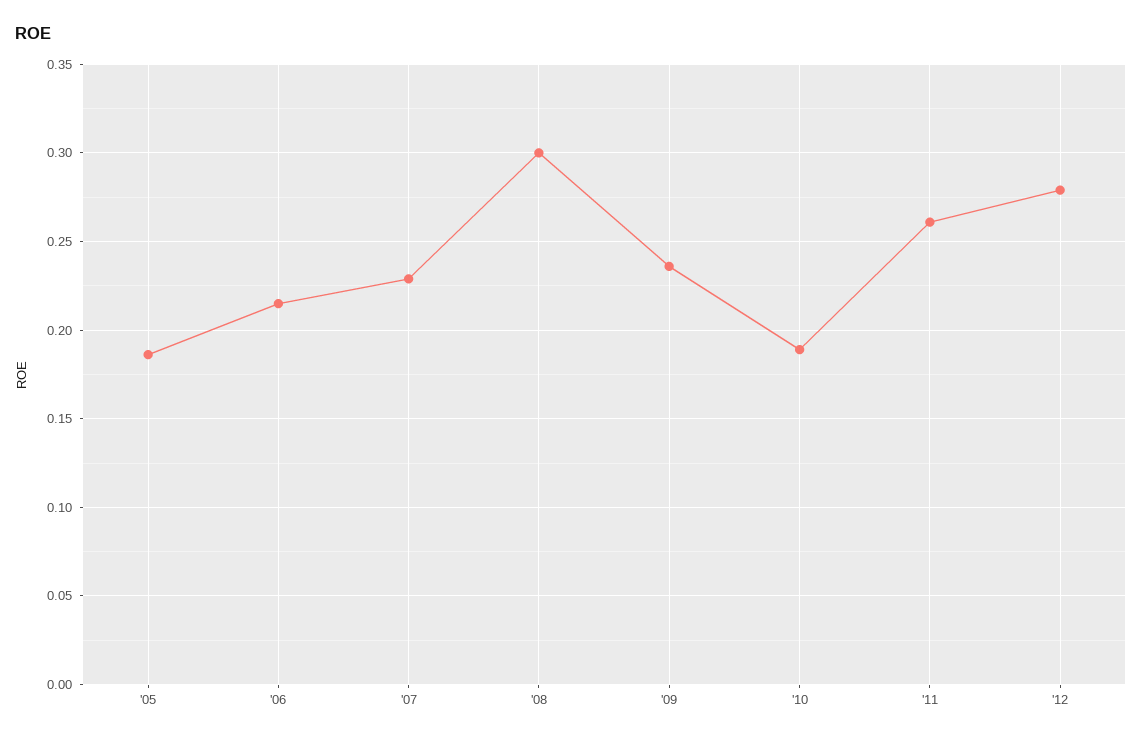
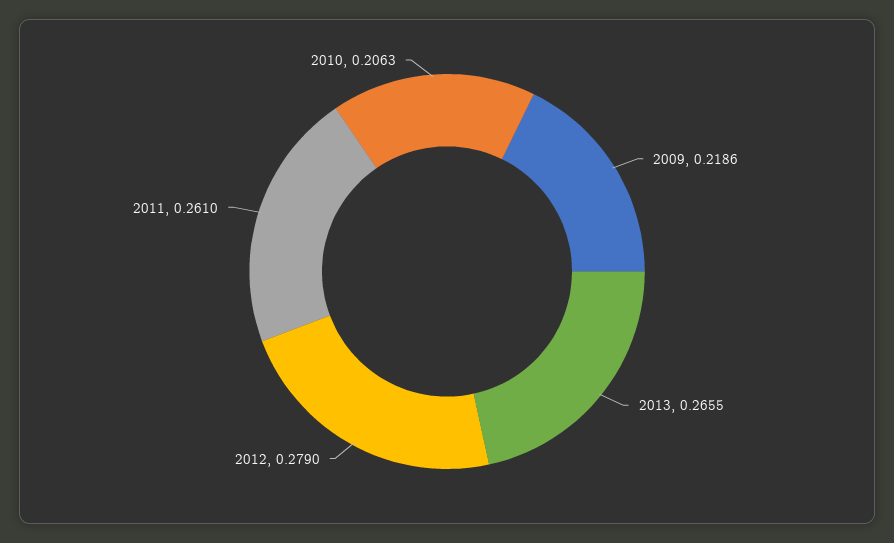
'05: 0.185 -> none
'06: 0.215 -> none
'07: 0.23 -> none
'08: 0.3 -> none
'09: 0.235 -> 0.2186
'10: 0.19 -> 0.2063
2013: none -> 0.2655

